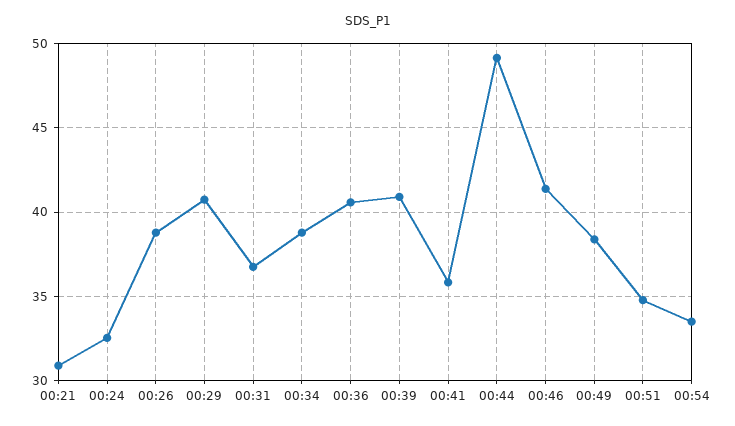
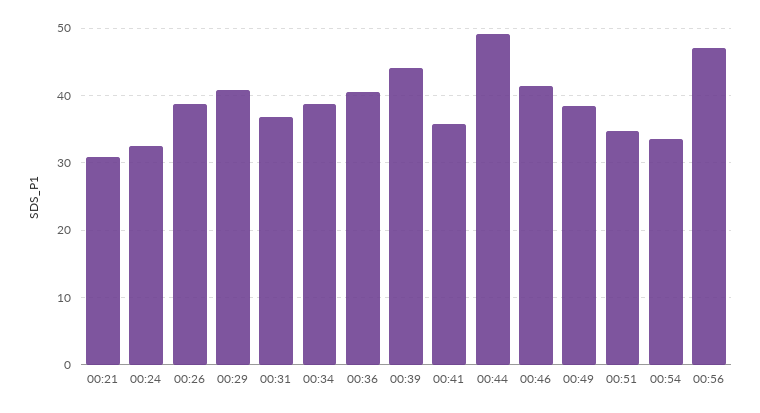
00:39: 41 -> 44
00:56: none -> 47

